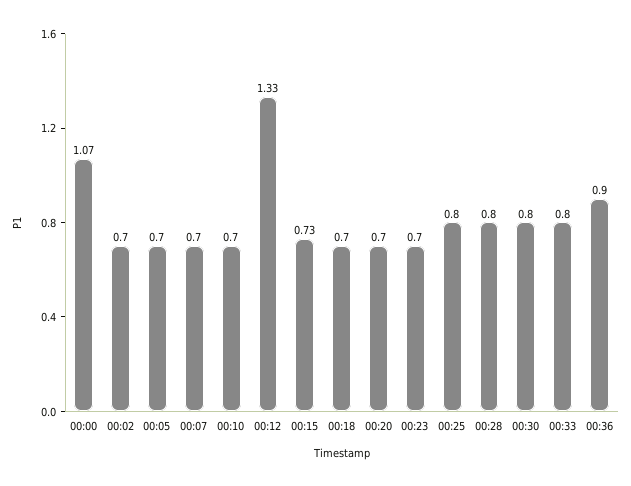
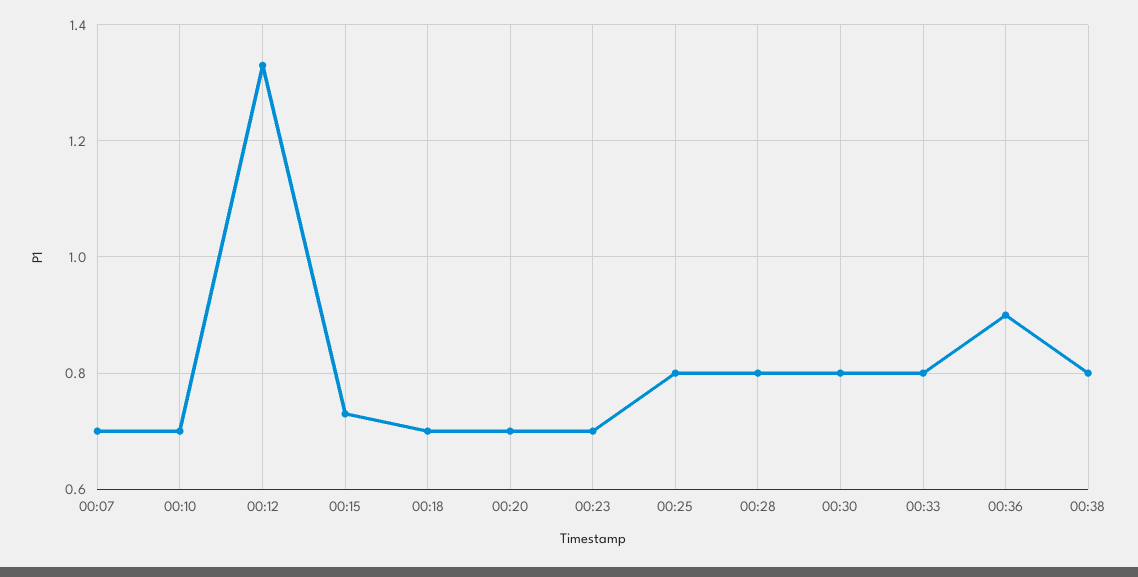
00:00: 1.07 -> none
00:02: 0.7 -> none
00:05: 0.7 -> none
00:38: none -> 0.8

